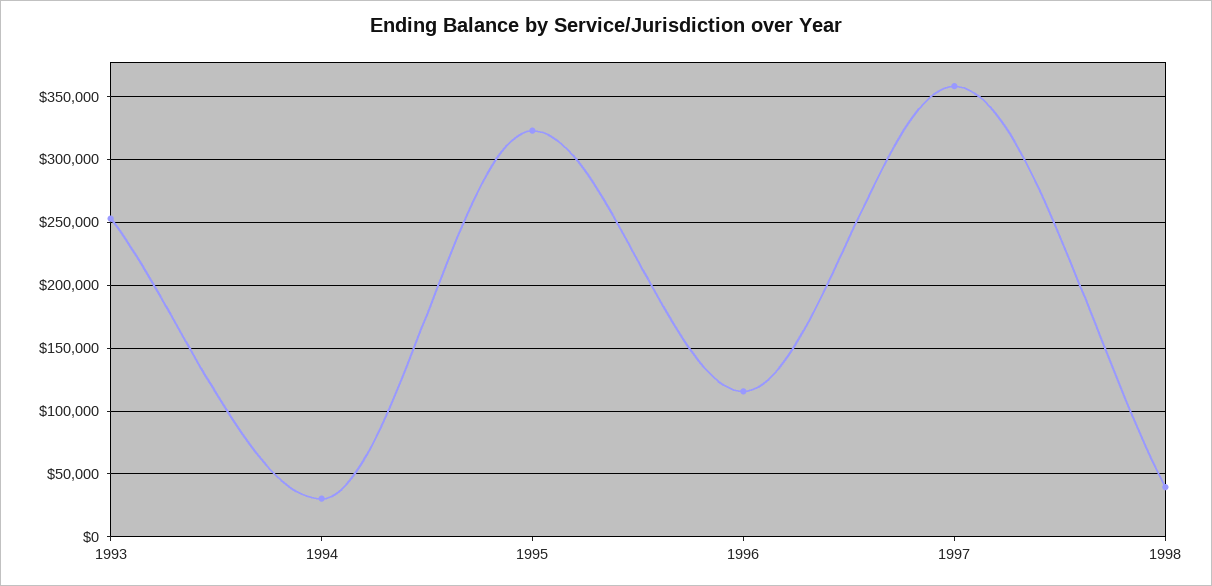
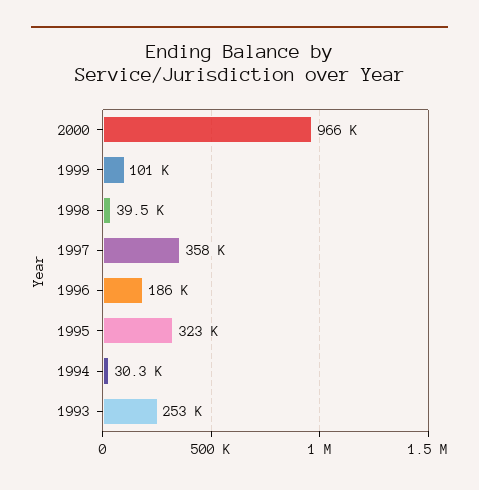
1996: 115000 -> 186000
2000: none -> 966000
1999: none -> 101000

